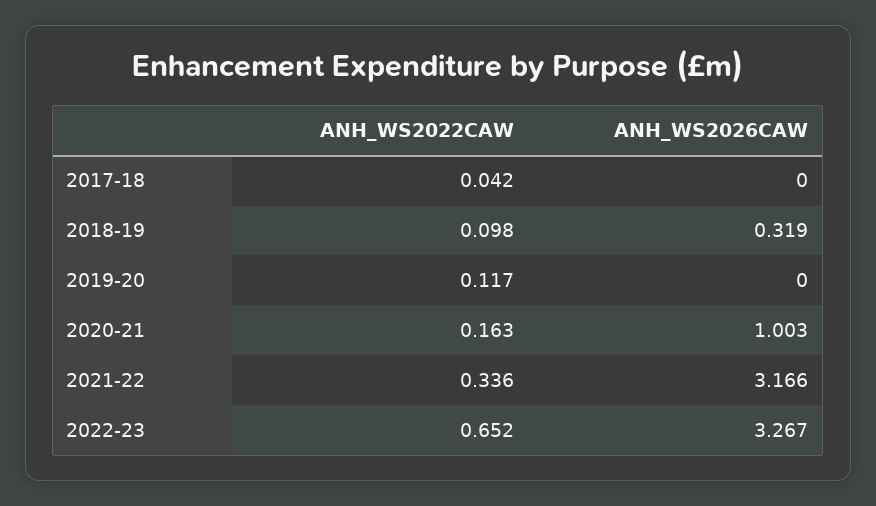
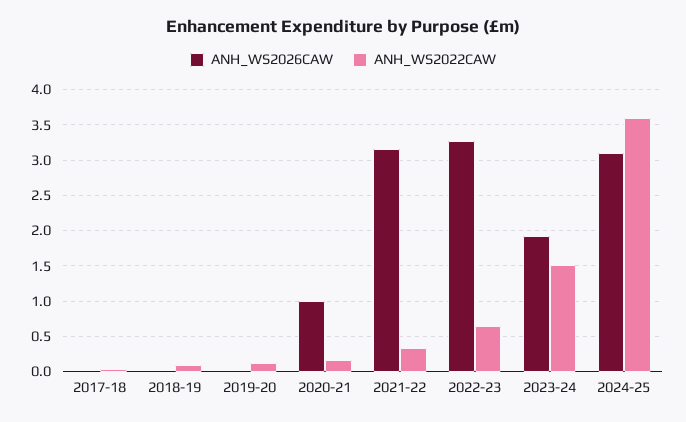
ANH_WS2026CAW, 2018-19: 0.319 -> 0
ANH_WS2026CAW, 2023-24: none -> 1.9
ANH_WS2022CAW, 2023-24: none -> 1.5
ANH_WS2026CAW, 2024-25: none -> 3.1
ANH_WS2022CAW, 2024-25: none -> 3.6

